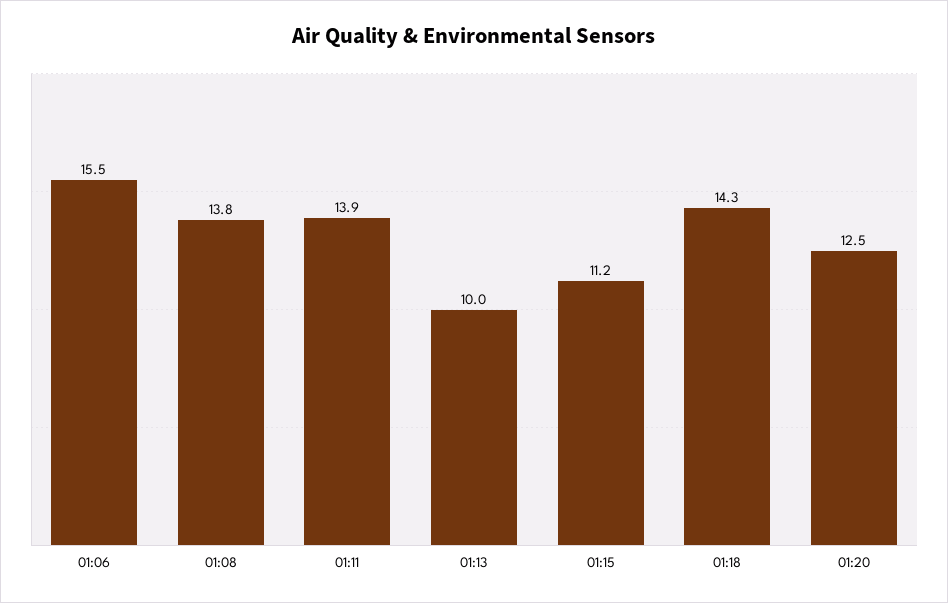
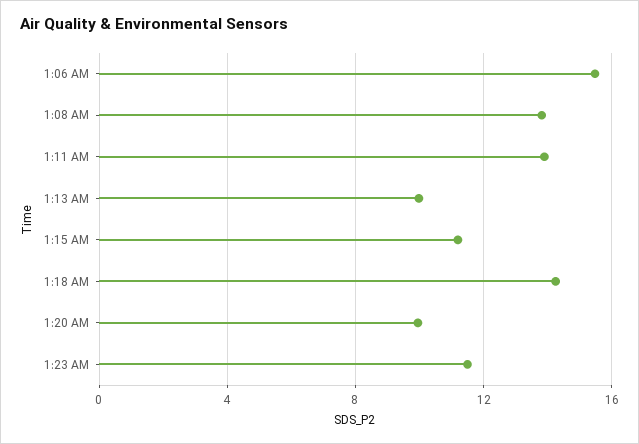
01:20: 12.5 -> 10
1:23 AM: none -> 11.5

